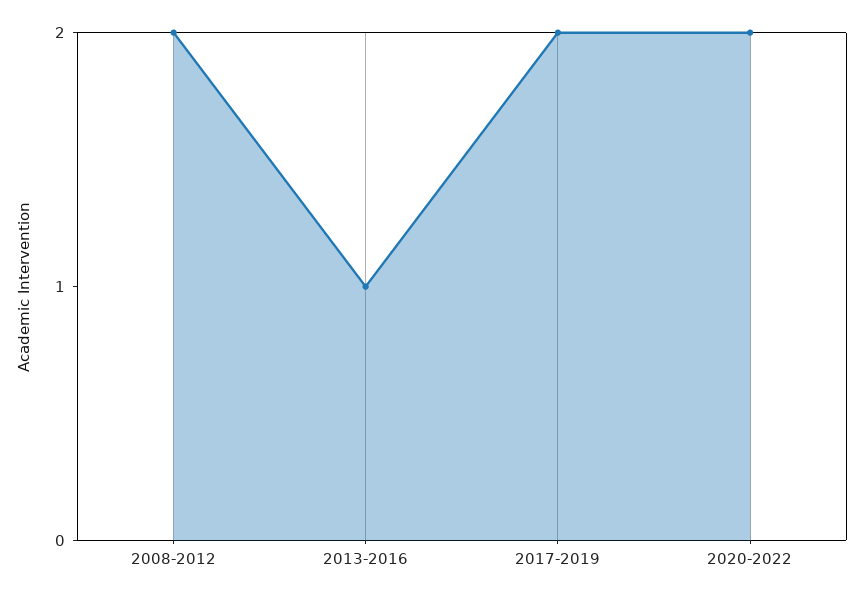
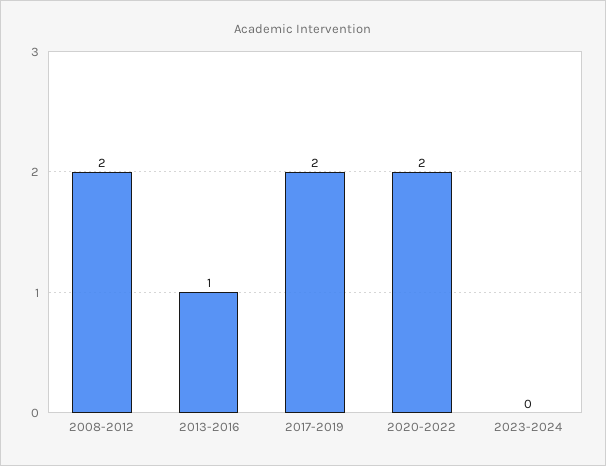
2023-2024: none -> 0

